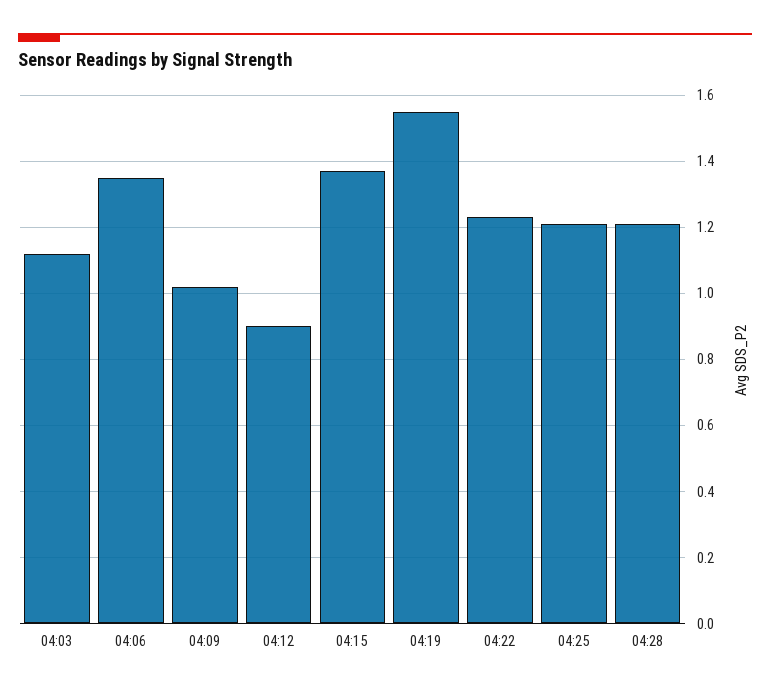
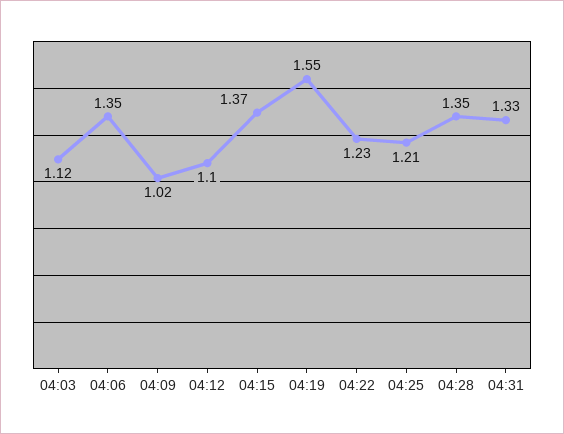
04:12: 0.9 -> 1.1
04:28: 1.2 -> 1.35
04:31: none -> 1.33

